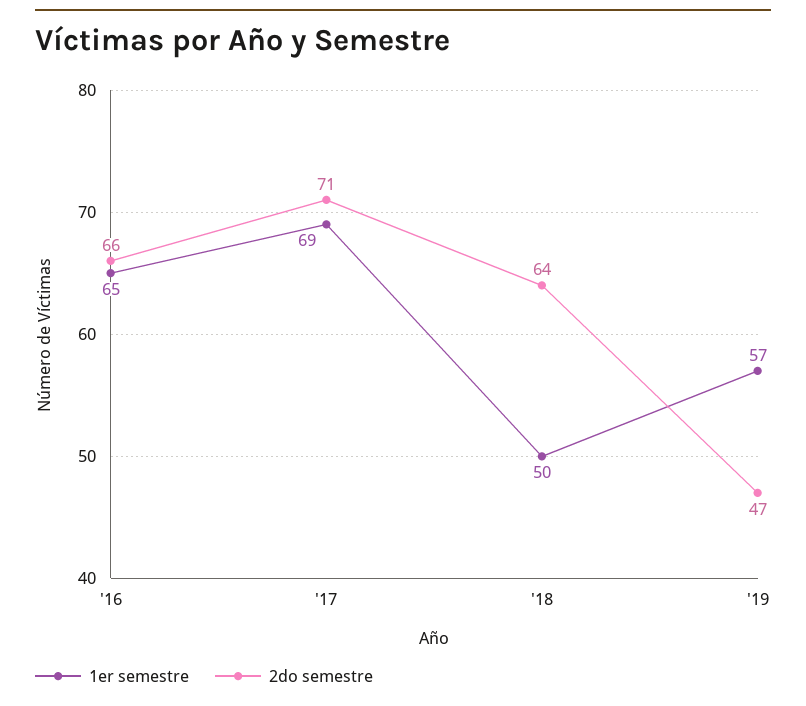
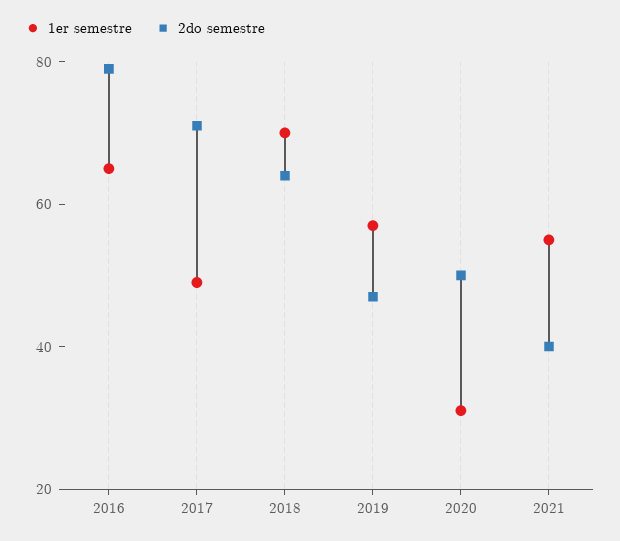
2do semestre, '16: 66 -> 80
1er semestre, '17: 69 -> 50
1er semestre, '18: 50 -> 70
1er semestre, 2020: none -> 30
2do semestre, 2020: none -> 50
1er semestre, 2021: none -> 55
2do semestre, 2021: none -> 40

